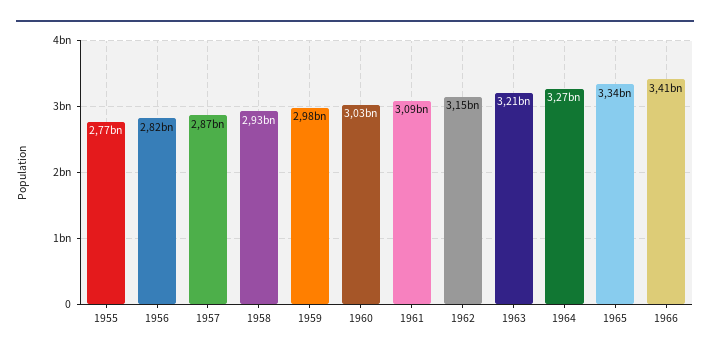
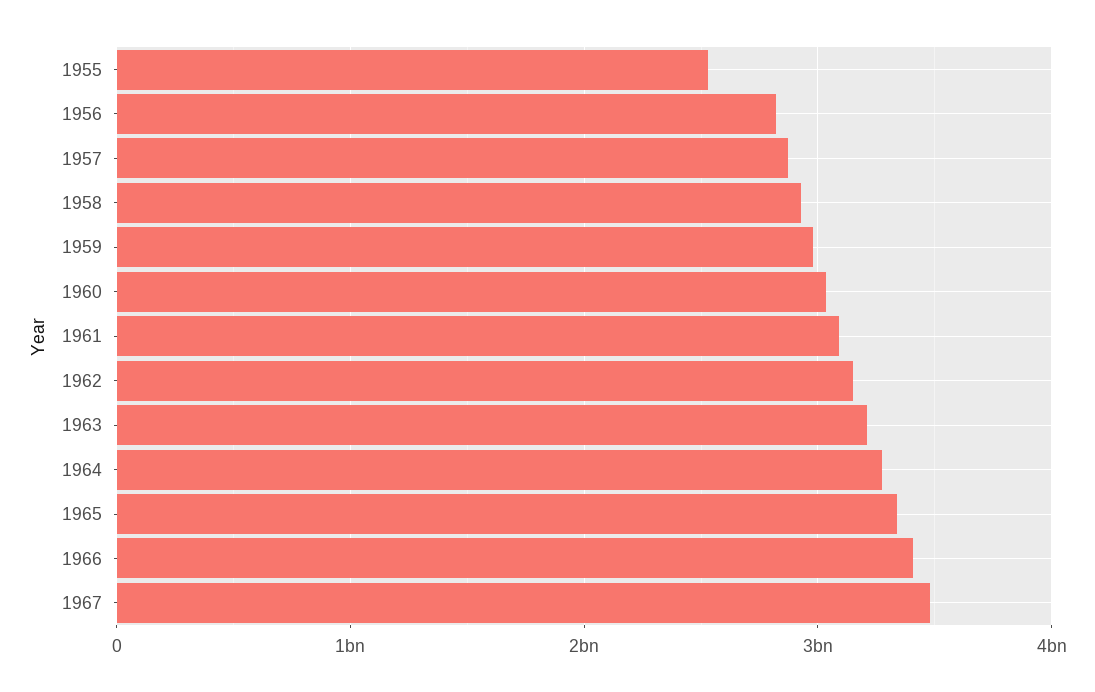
1955: 2770000000 -> 2500000000
1967: none -> 3500000000

